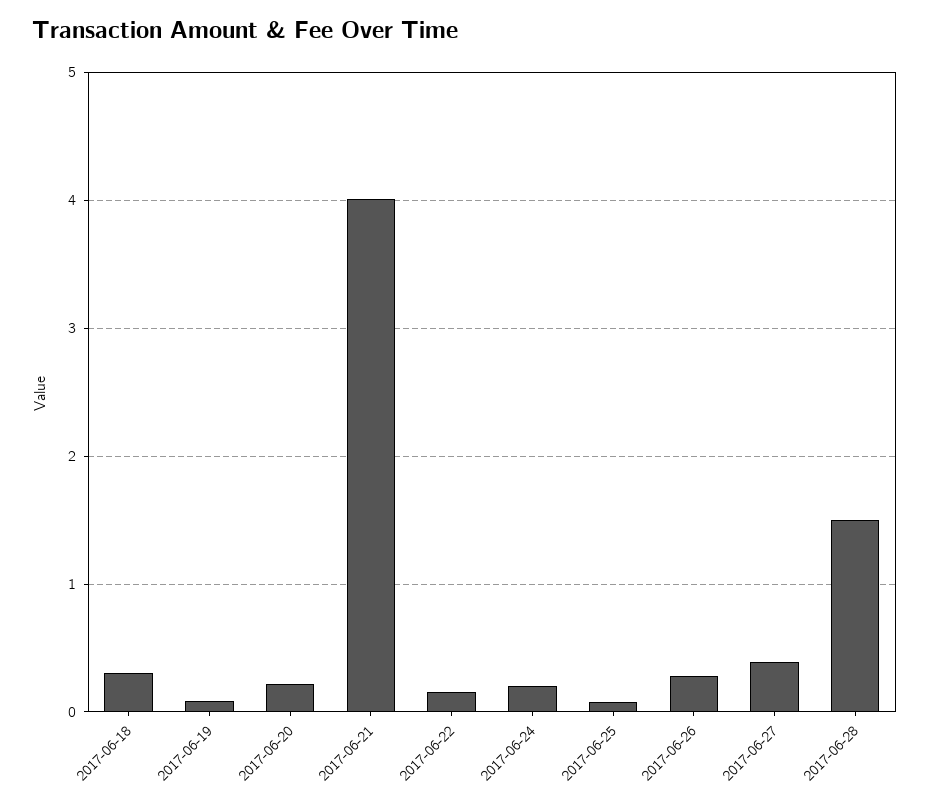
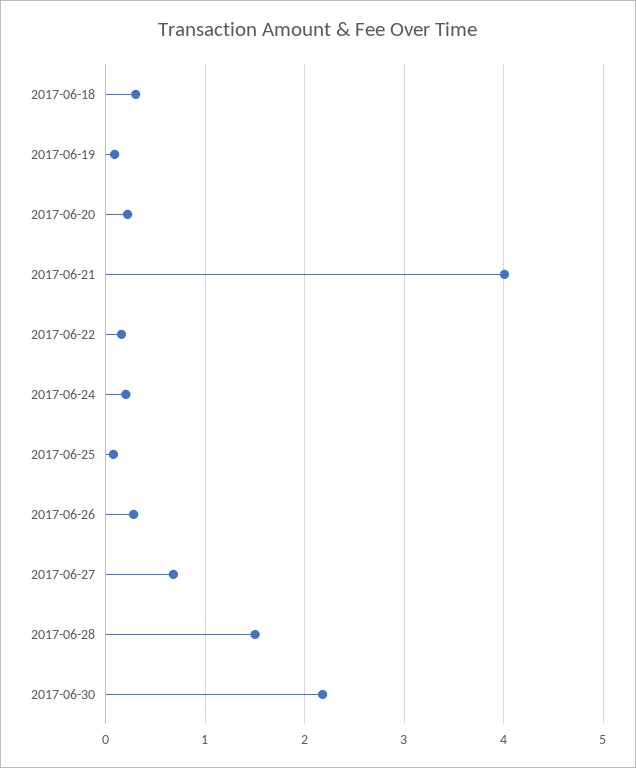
2017-06-27: 0.4 -> 0.7
2017-06-30: none -> 2.2

